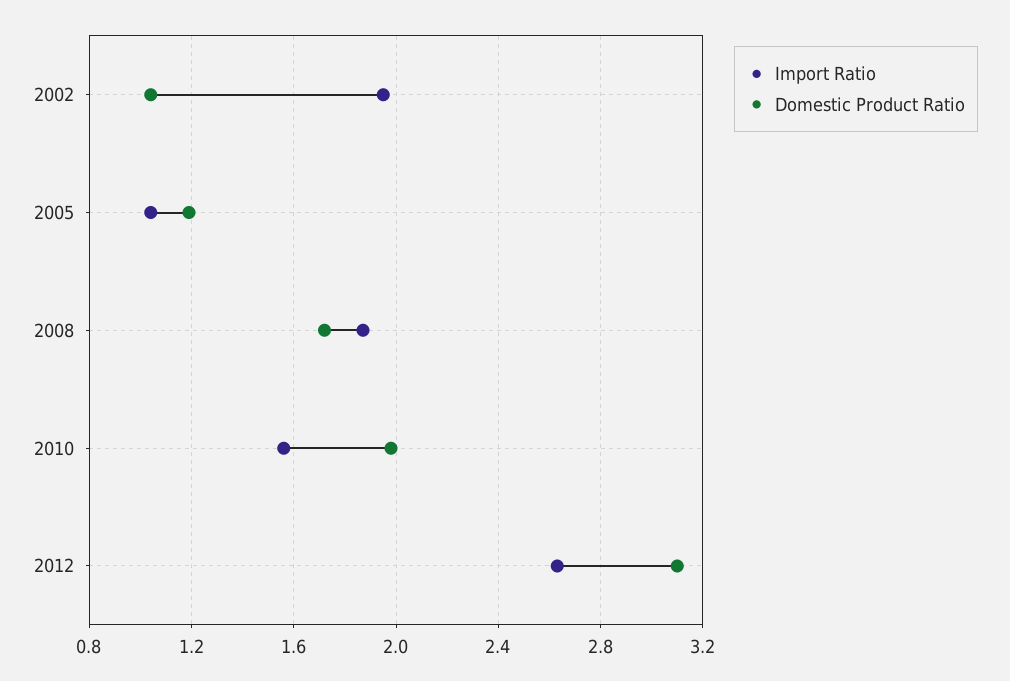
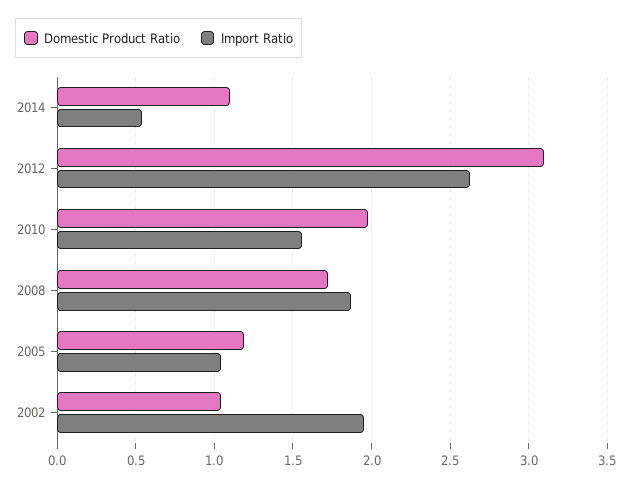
Domestic Product Ratio, 2014: none -> 1.1
Import Ratio, 2014: none -> 0.55

